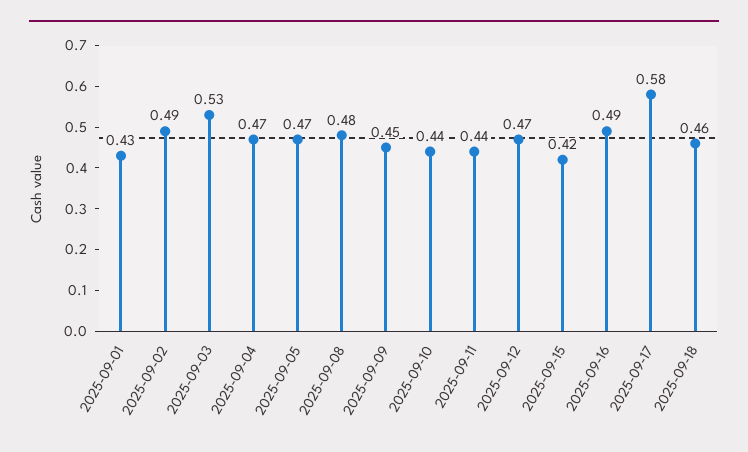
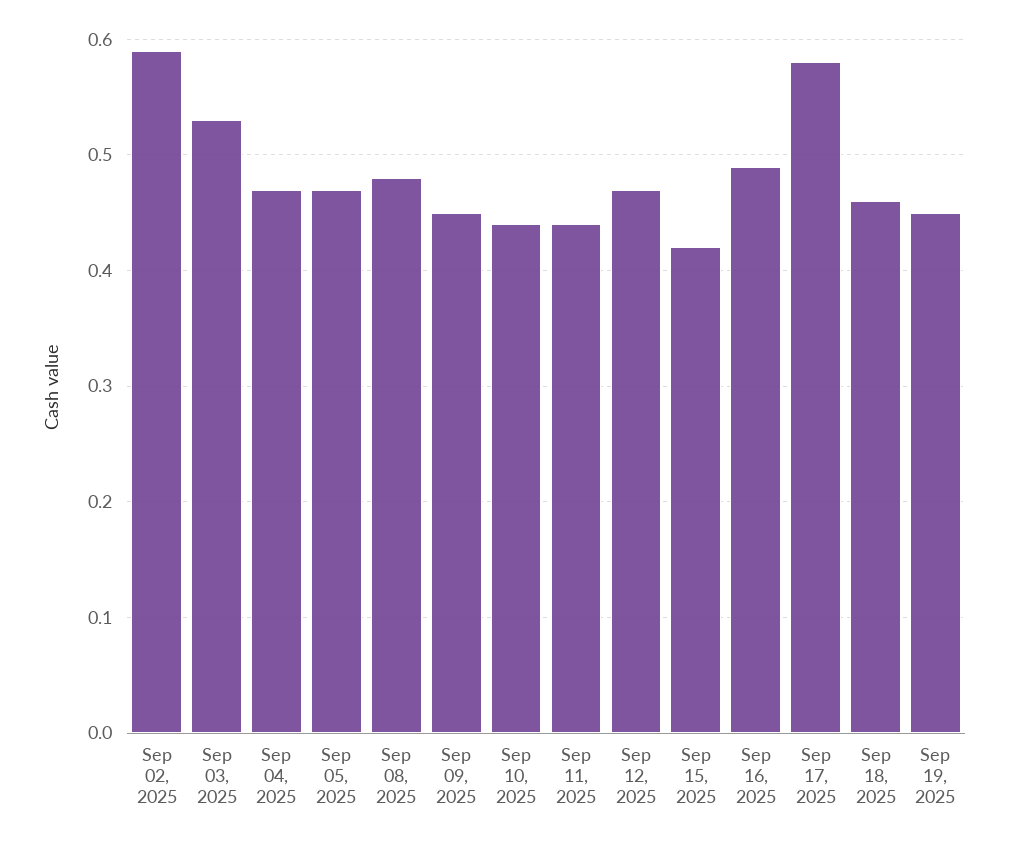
2025-09-01: 0.43 -> none
2025-09-02: 0.49 -> 0.59
Sep 19, 2025: none -> 0.45

